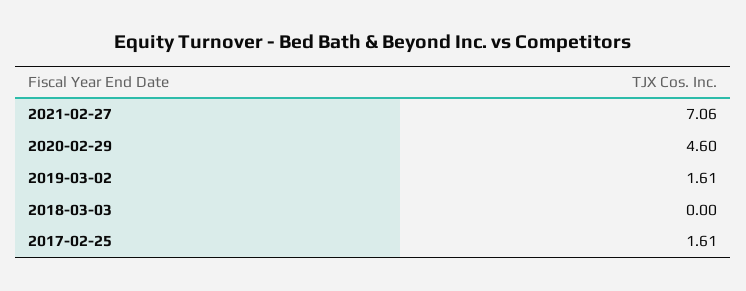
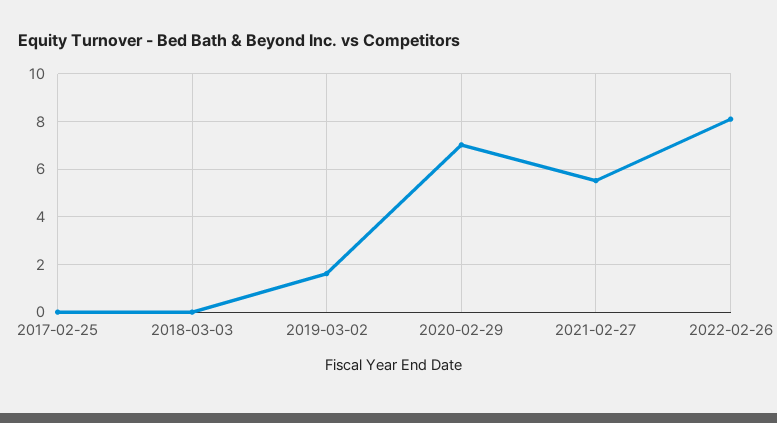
2021-02-27: 7.06 -> 5.5
2020-02-29: 4.6 -> 7
2017-02-25: 1.61 -> 0
2022-02-26: none -> 8

